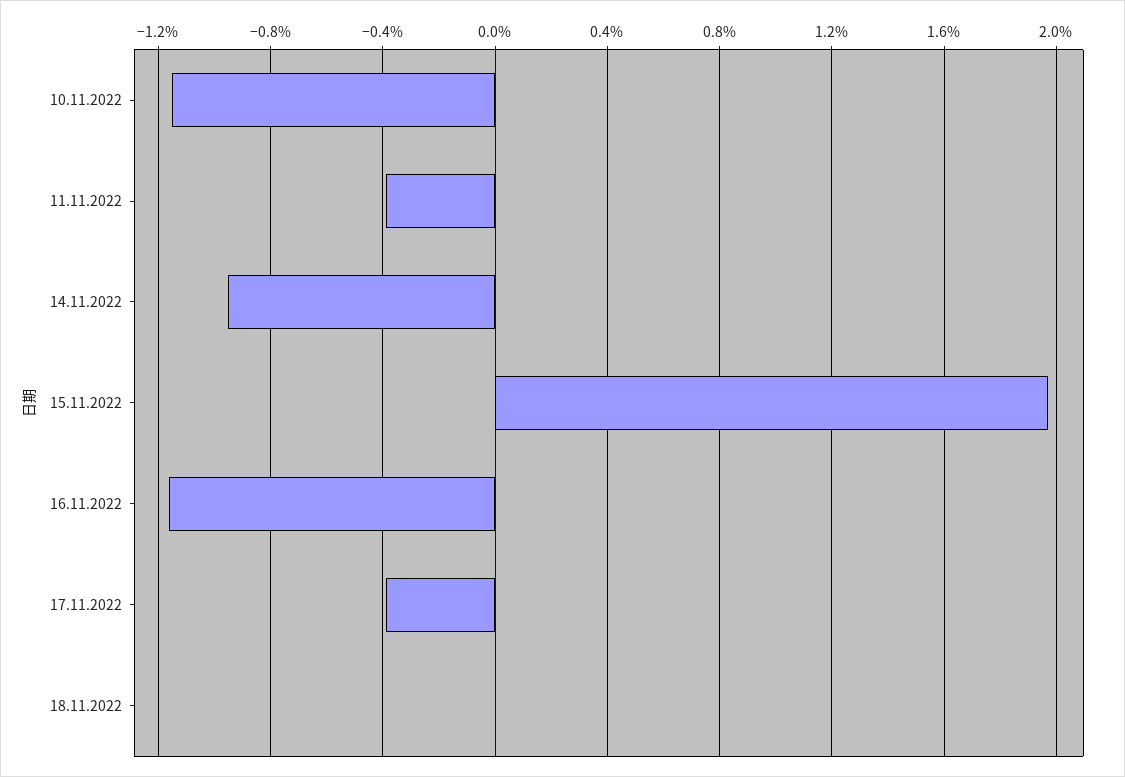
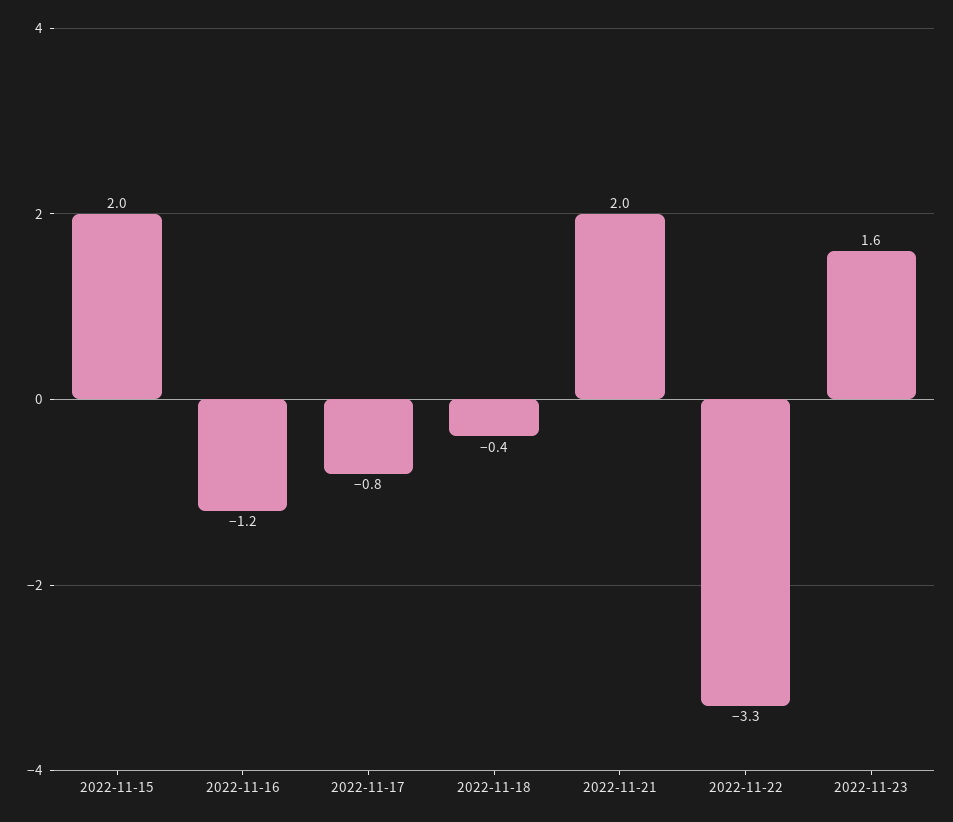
10.11.2022: -1.15 -> none
11.11.2022: -0.4 -> none
14.11.2022: -0.95 -> none
17.11.2022: -0.4 -> -0.8
18.11.2022: 0 -> -0.4
2022-11-21: none -> 2
2022-11-22: none -> -3.3
2022-11-23: none -> 1.6

